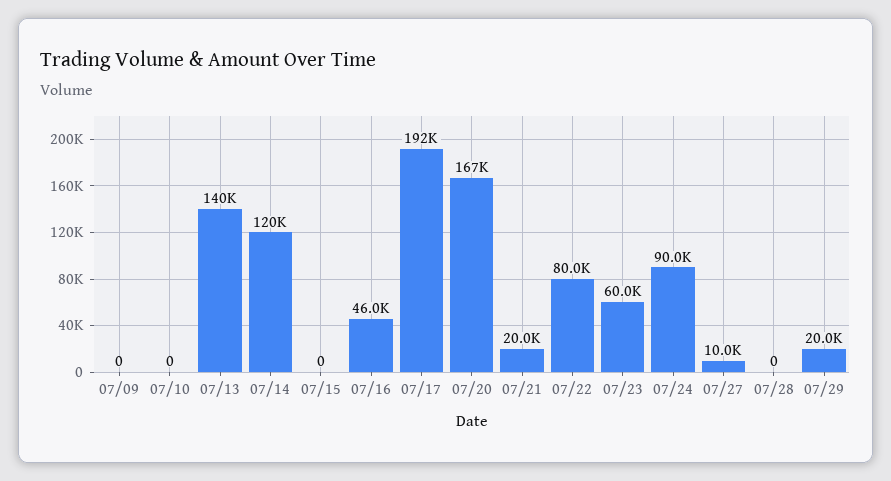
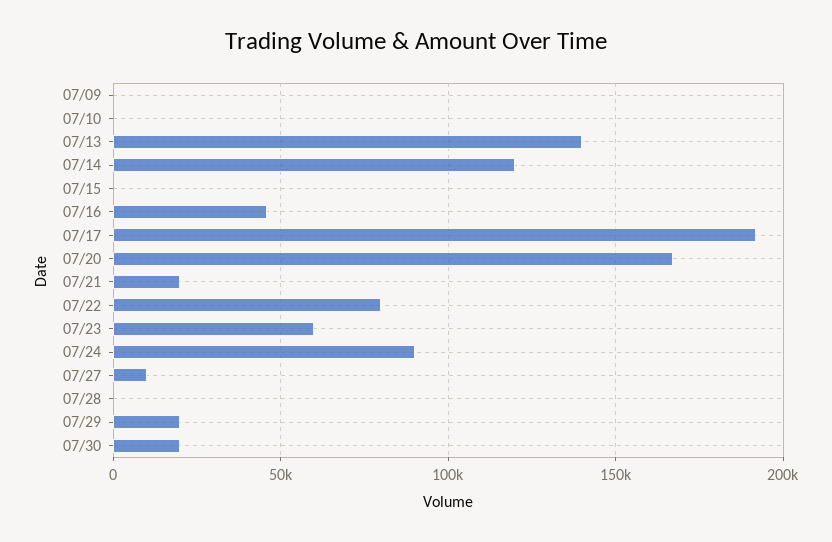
07/30: none -> 20000

